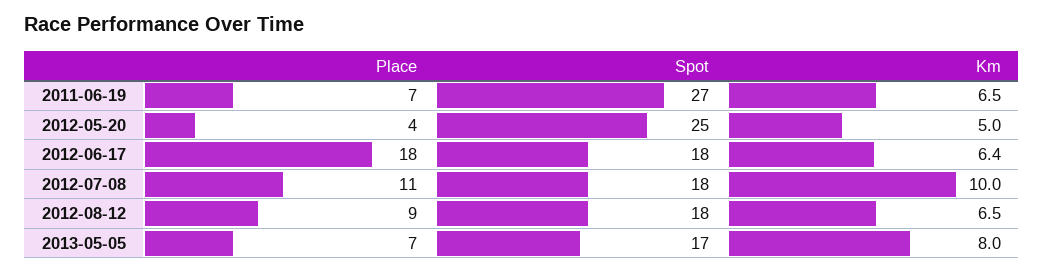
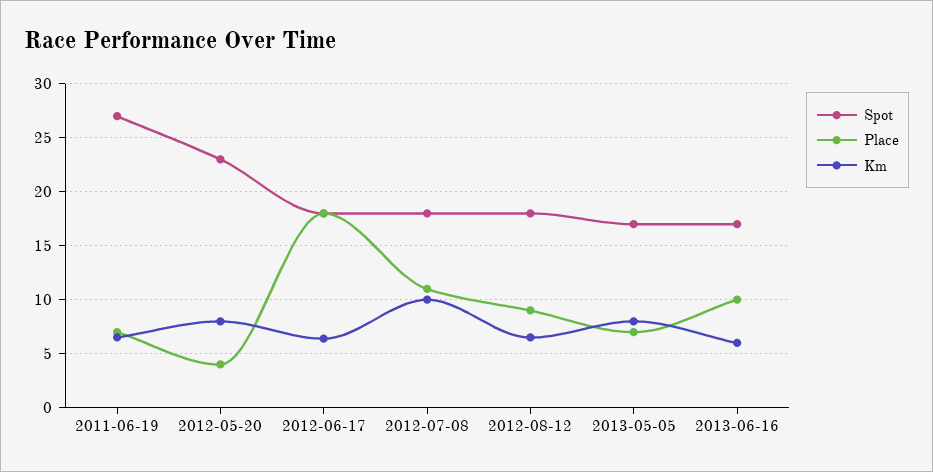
Spot, 2012-05-20: 25 -> 23
Km, 2012-05-20: 5 -> 8
Spot, 2013-06-16: none -> 17
Place, 2013-06-16: none -> 10
Km, 2013-06-16: none -> 6

